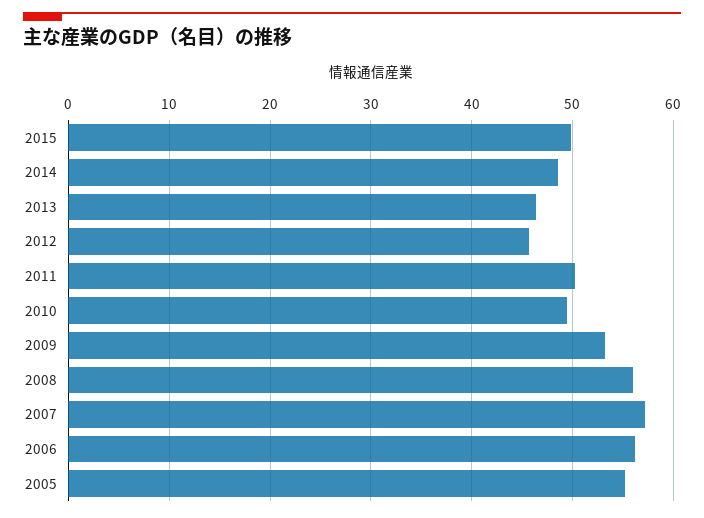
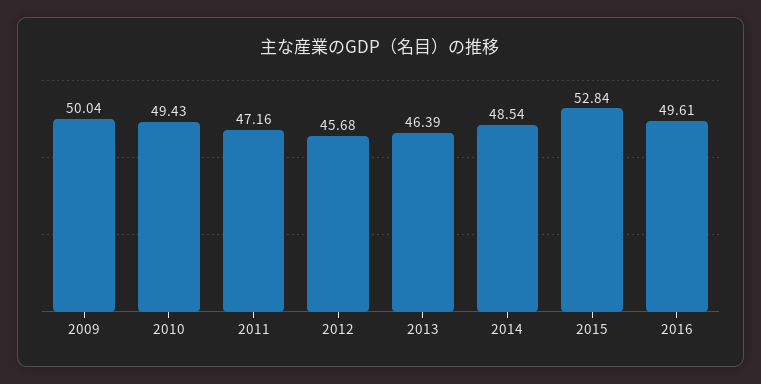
2015: 50 -> 52.84
2011: 50 -> 47.16
2009: 53 -> 50.04
2008: 56 -> none
2007: 57 -> none
2006: 56 -> none
2005: 55 -> none
2016: none -> 49.61

